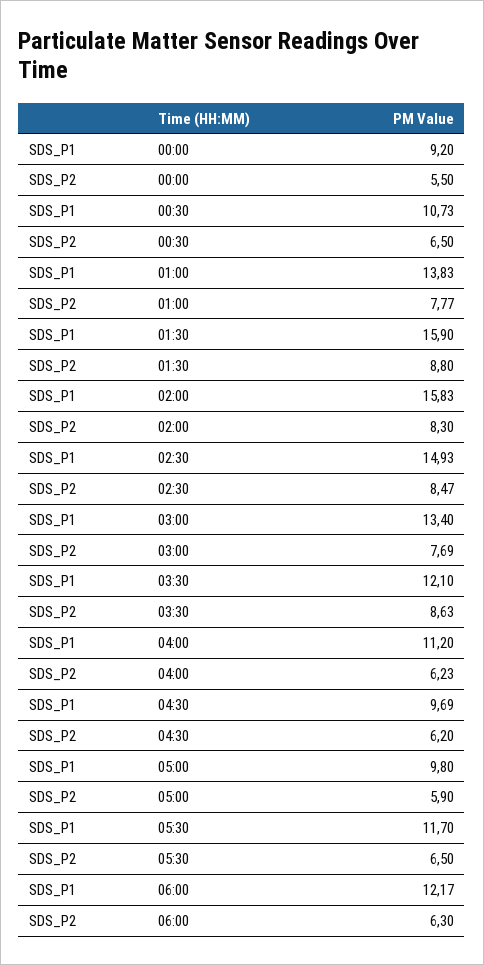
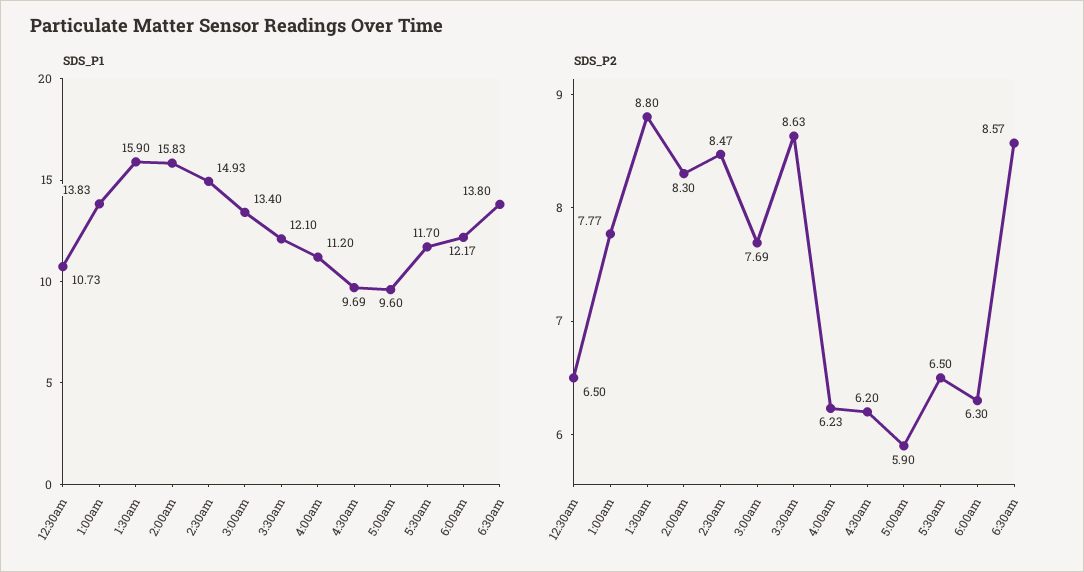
SDS_P1, 00:00: 9.2 -> none
SDS_P2, 00:00: 5.5 -> none
SDS_P1, 05:00: 9.8 -> 9.6
SDS_P1, 6:30am: none -> 13.8
SDS_P2, 6:30am: none -> 8.57

